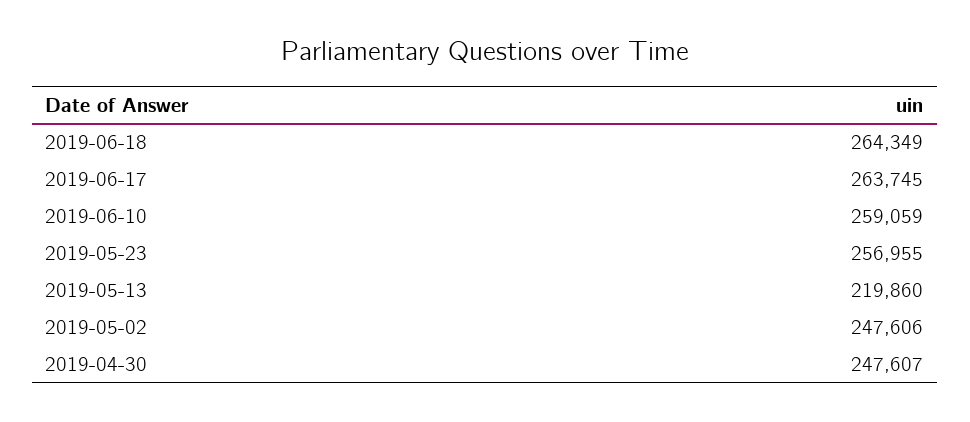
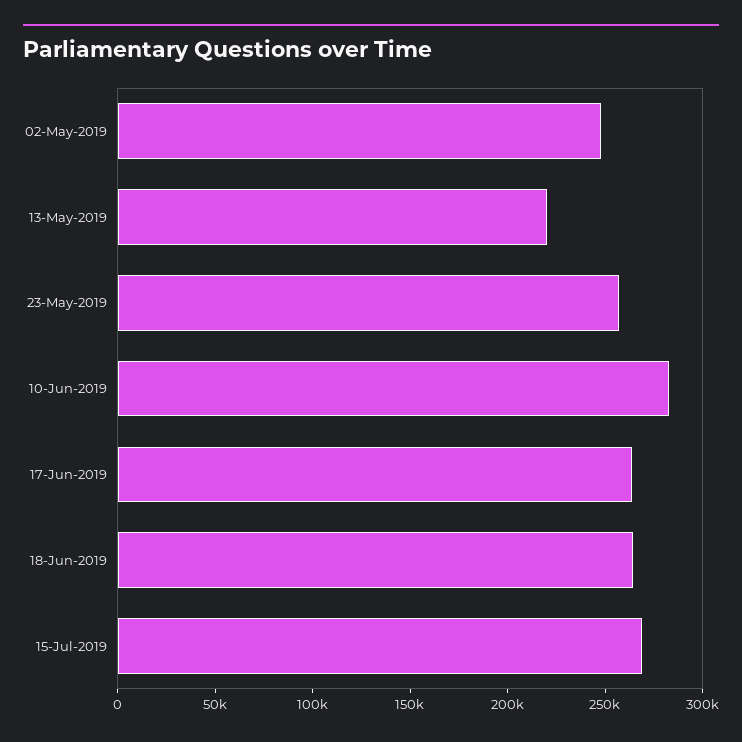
2019-06-10: 259059 -> 280000
2019-04-30: 247607 -> none
15-Jul-2019: none -> 270000

